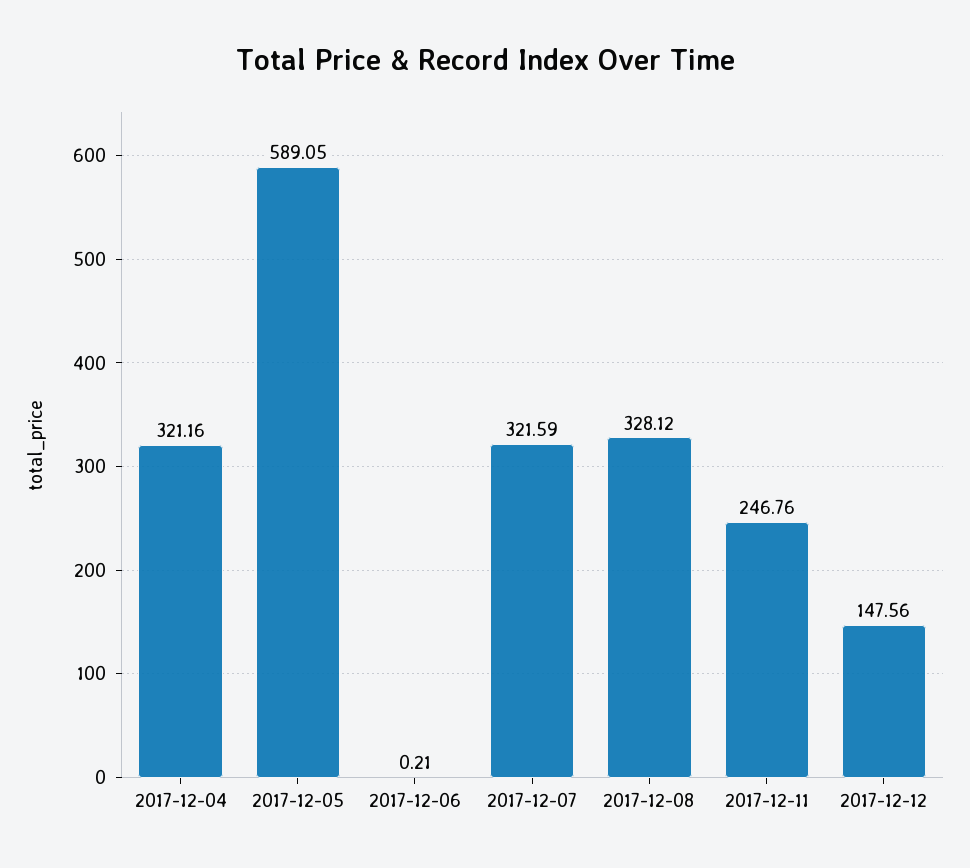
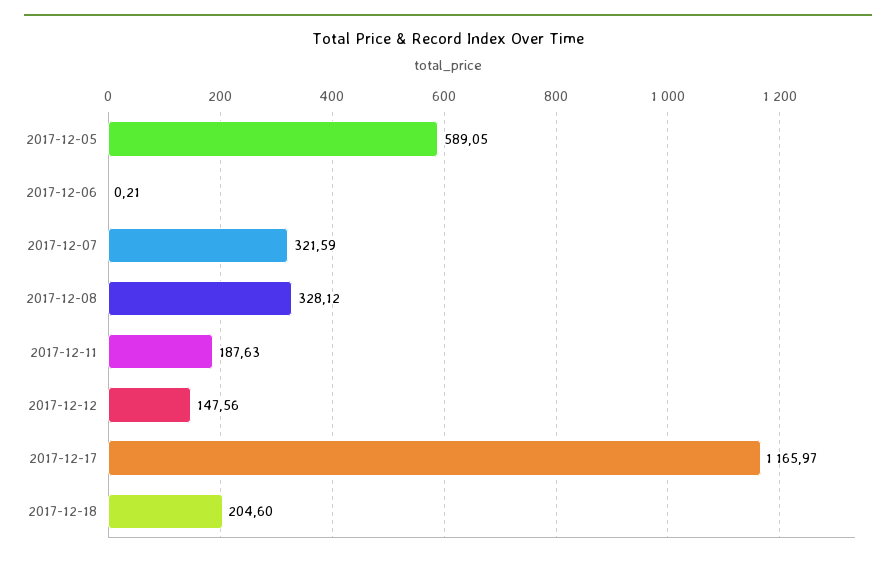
2017-12-04: 321.16 -> none
2017-12-11: 246.76 -> 187.63
2017-12-17: none -> 1165.97
2017-12-18: none -> 204.6

